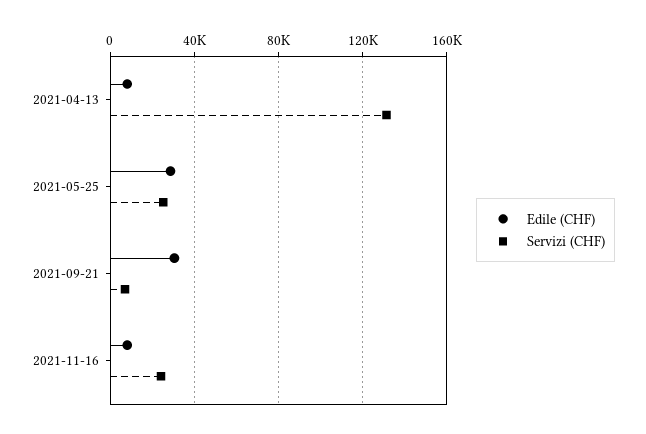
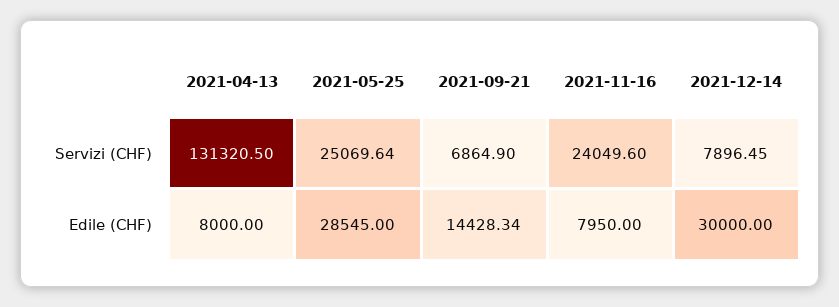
Edile (CHF), 2021-09-21: 30000 -> 14428.34
Servizi (CHF), 2021-12-14: none -> 7896.45
Edile (CHF), 2021-12-14: none -> 30000

